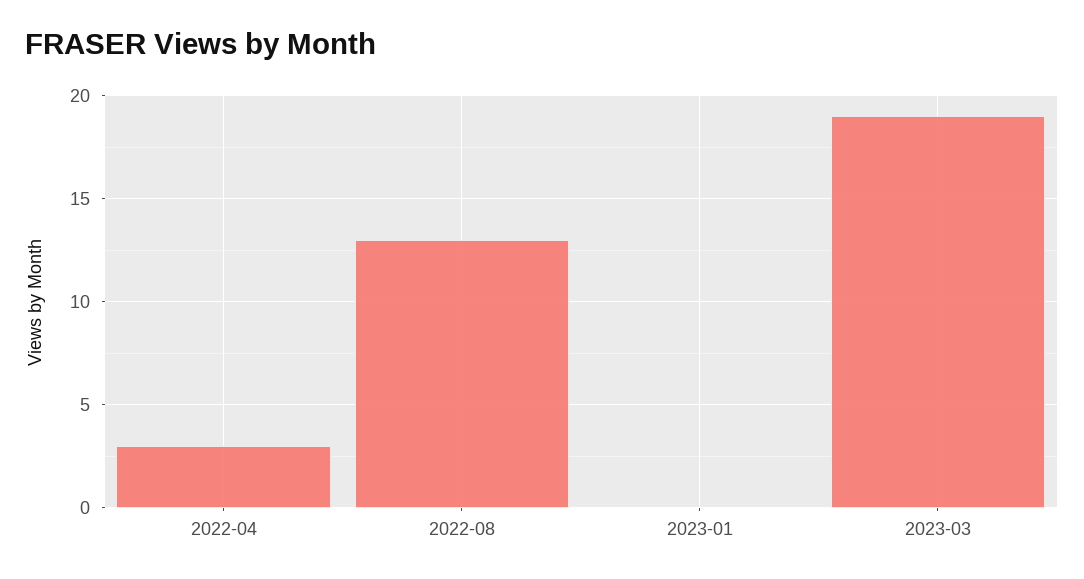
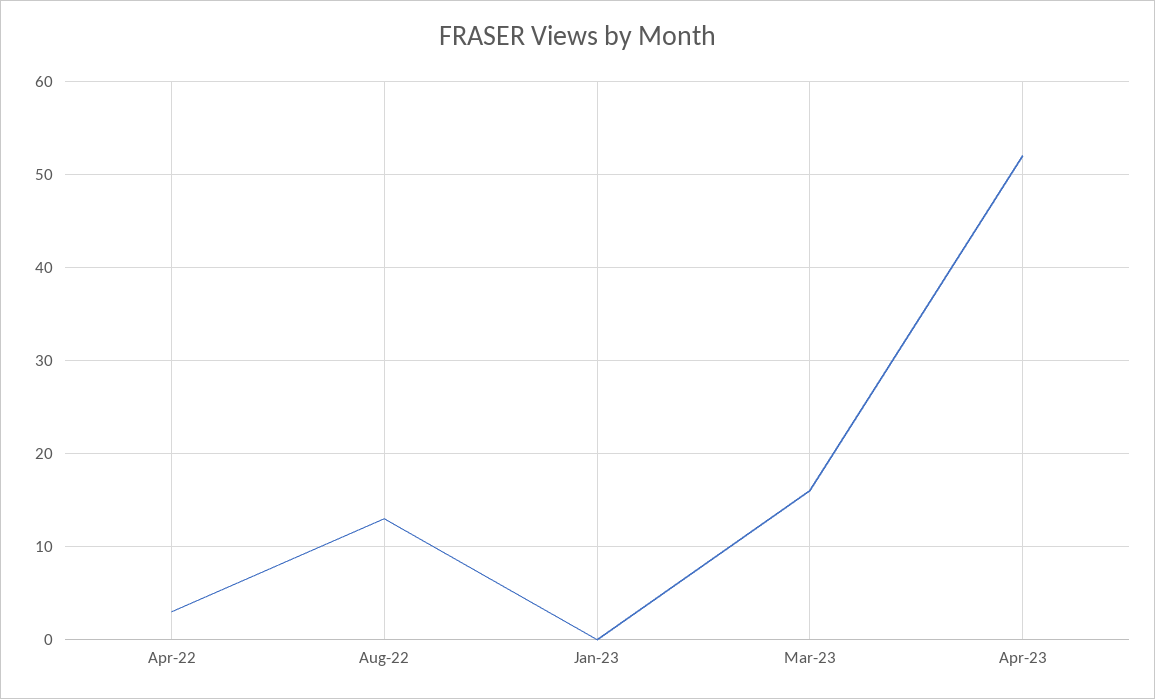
2023-03: 19 -> 16
Apr-23: none -> 52

